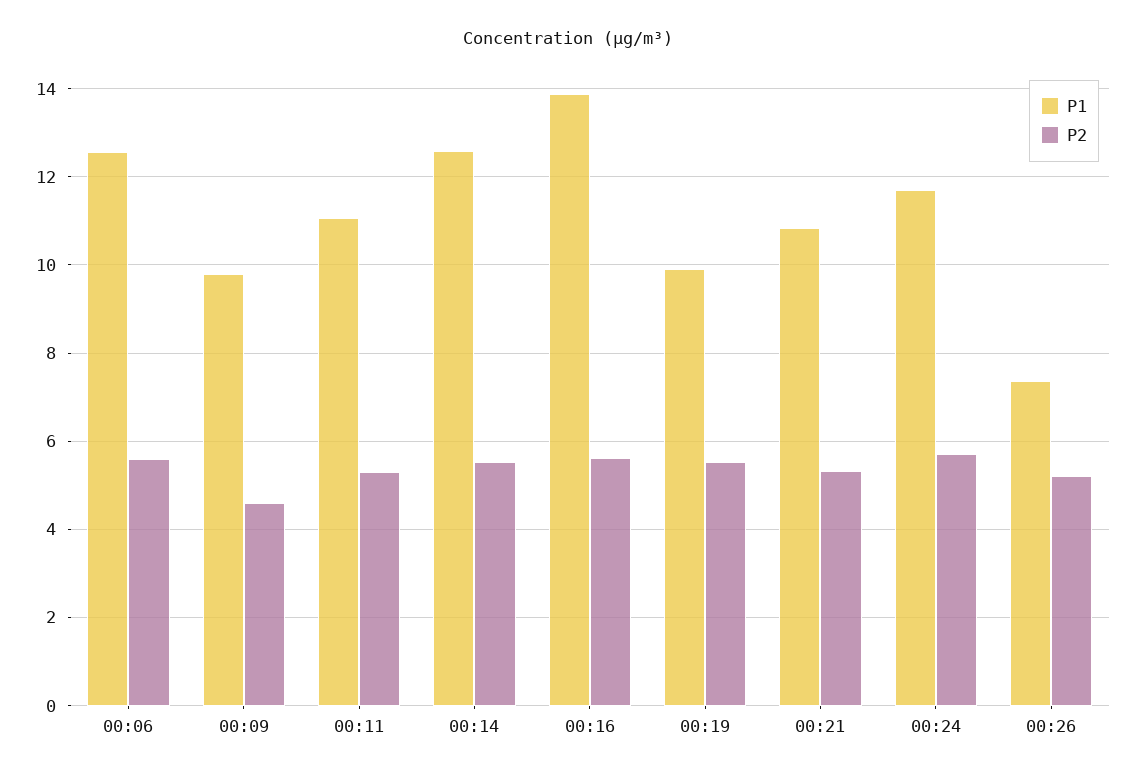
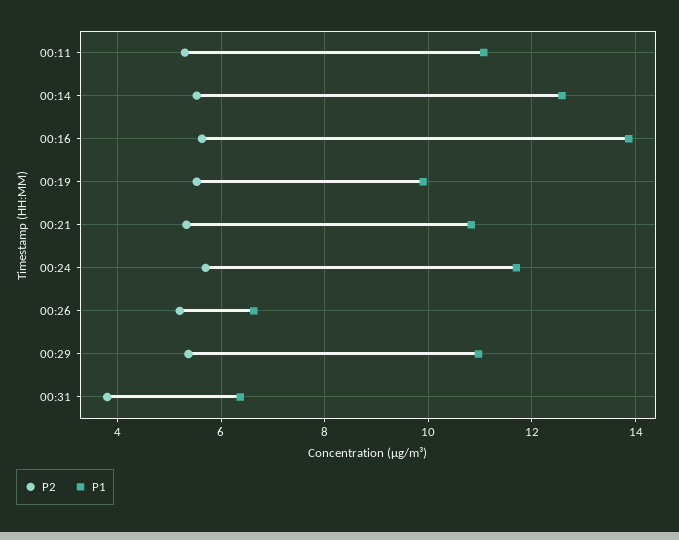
P1, 00:06: 12.6 -> none
P2, 00:06: 5.6 -> none
P1, 00:09: 9.8 -> none
P2, 00:09: 4.6 -> none
P1, 00:26: 7.4 -> 6.6
P2, 00:29: none -> 5.4
P1, 00:29: none -> 11
P2, 00:31: none -> 3.8
P1, 00:31: none -> 6.4

